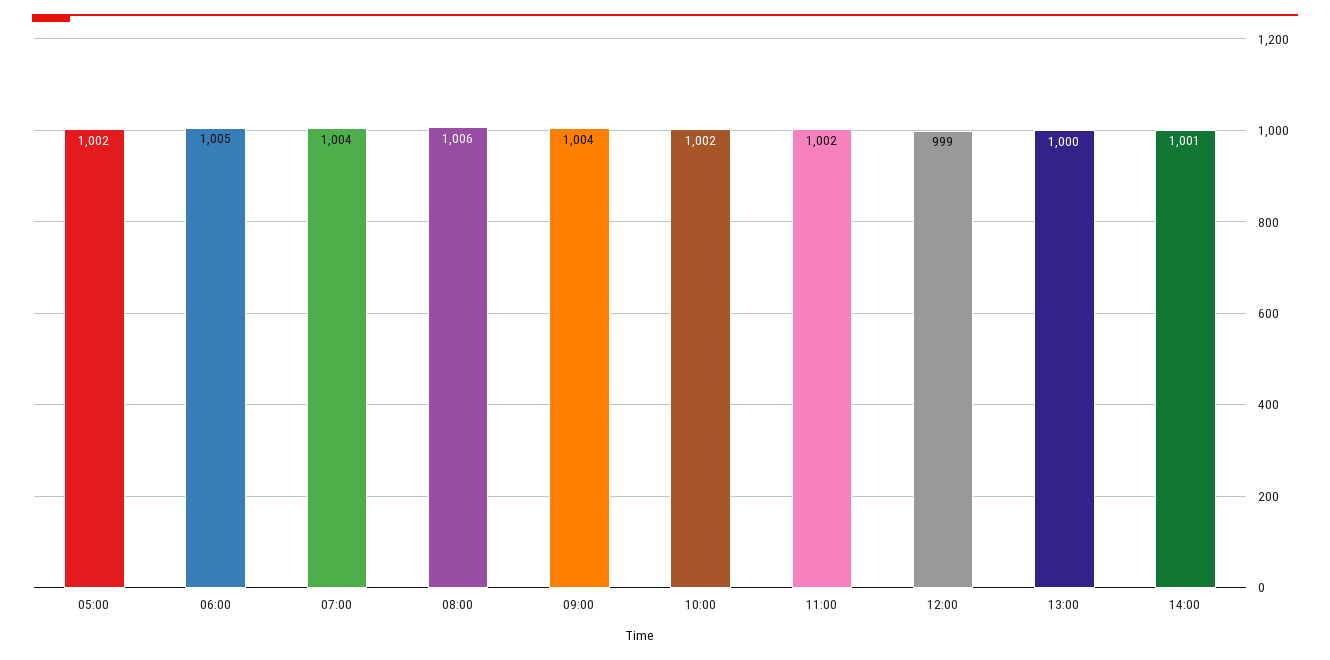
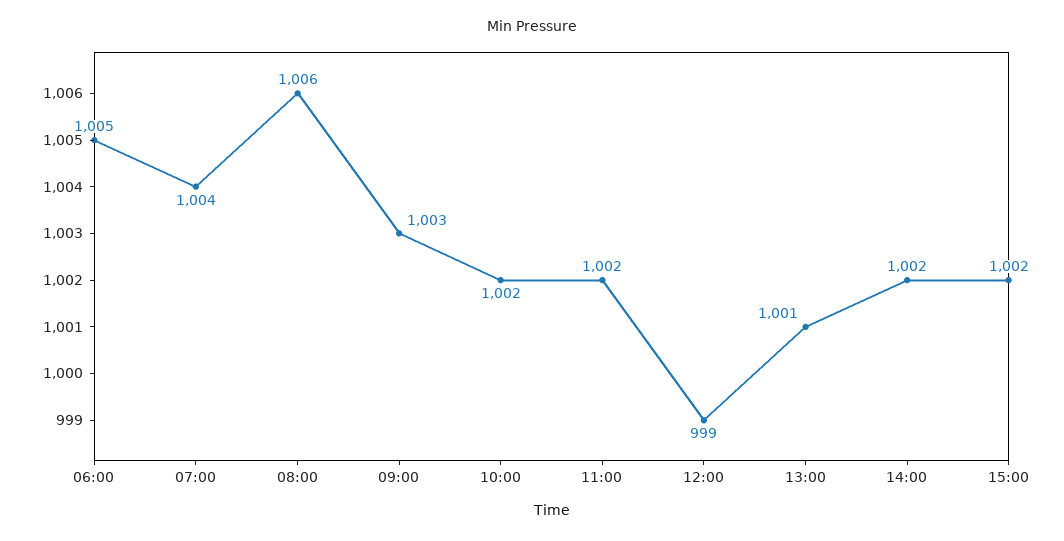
05:00: 1002 -> none
09:00: 1004 -> 1003
13:00: 1000 -> 1001
14:00: 1001 -> 1002
15:00: none -> 1002

